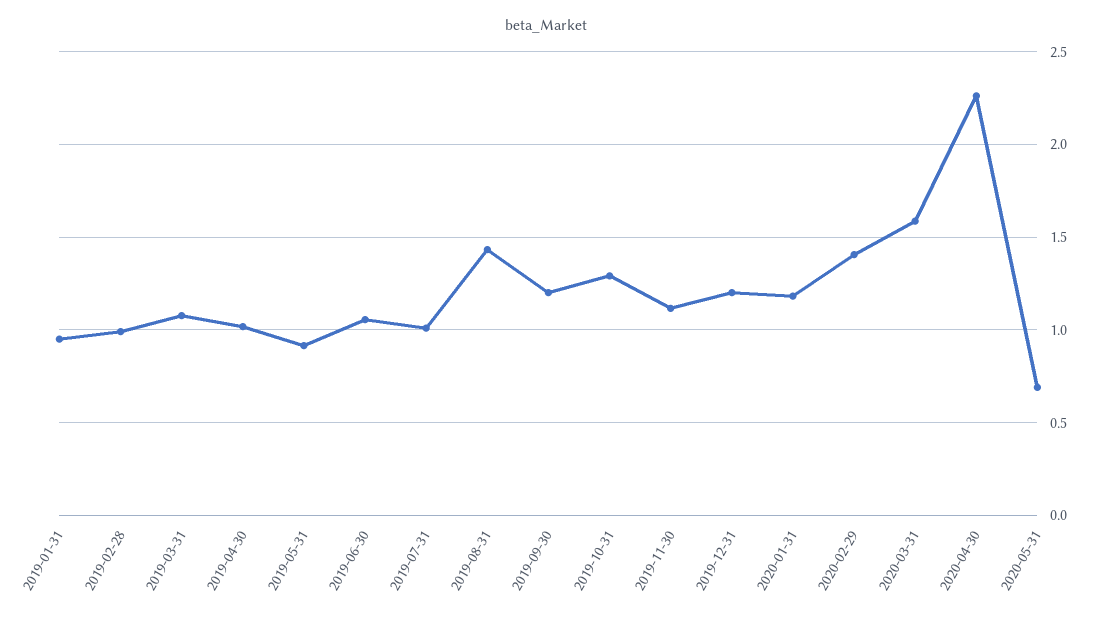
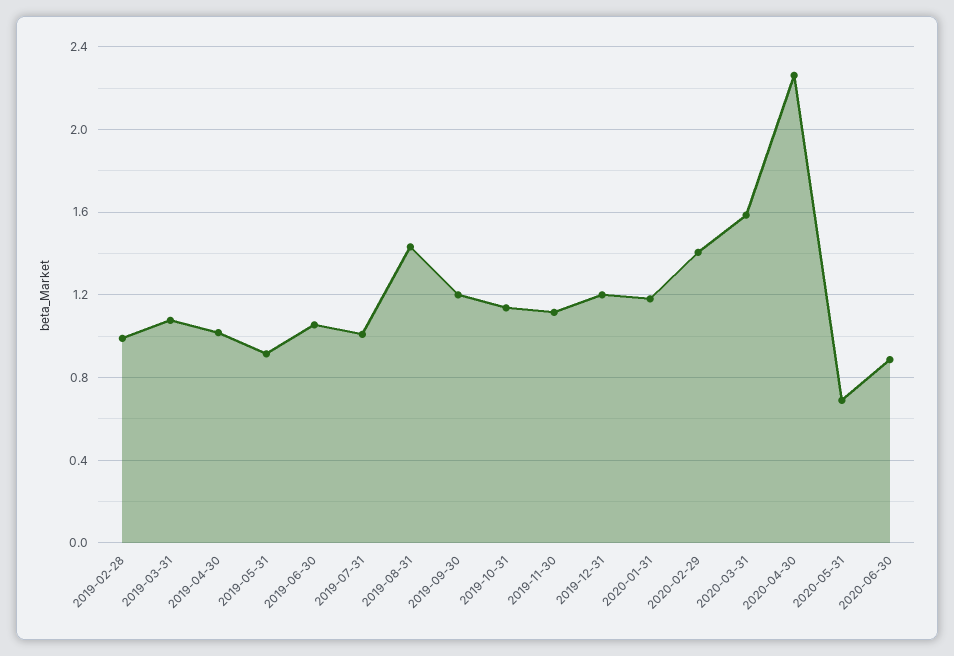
2019-01-31: 0.95 -> none
2019-10-31: 1.3 -> 1.15
2020-06-30: none -> 0.9

